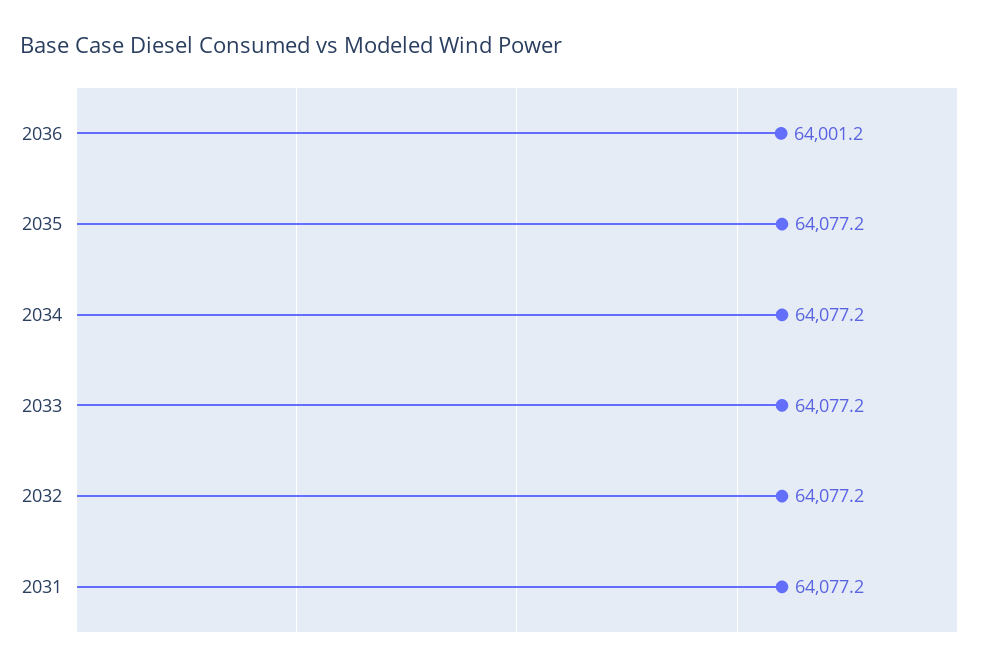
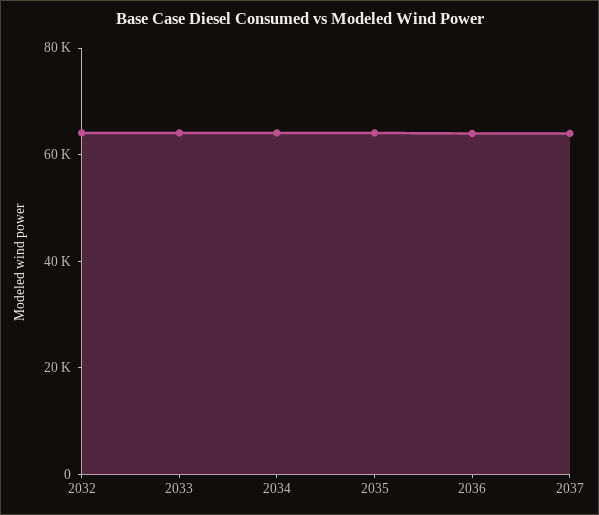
2031: 64077.2 -> none
2037: none -> 65000

